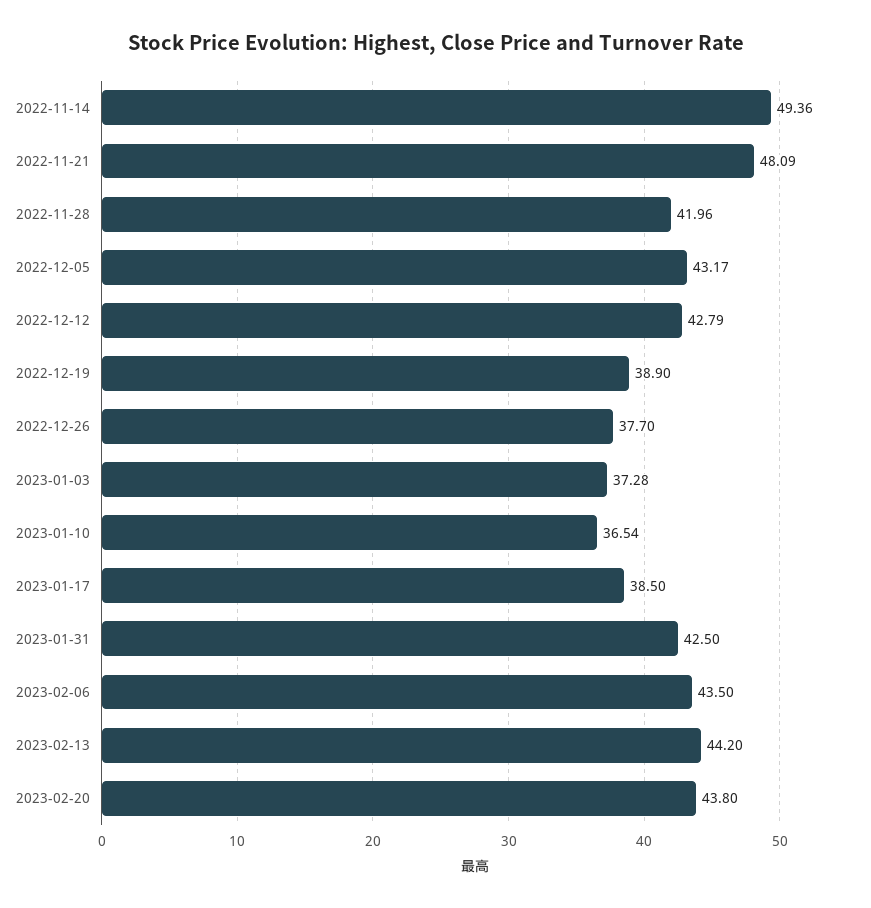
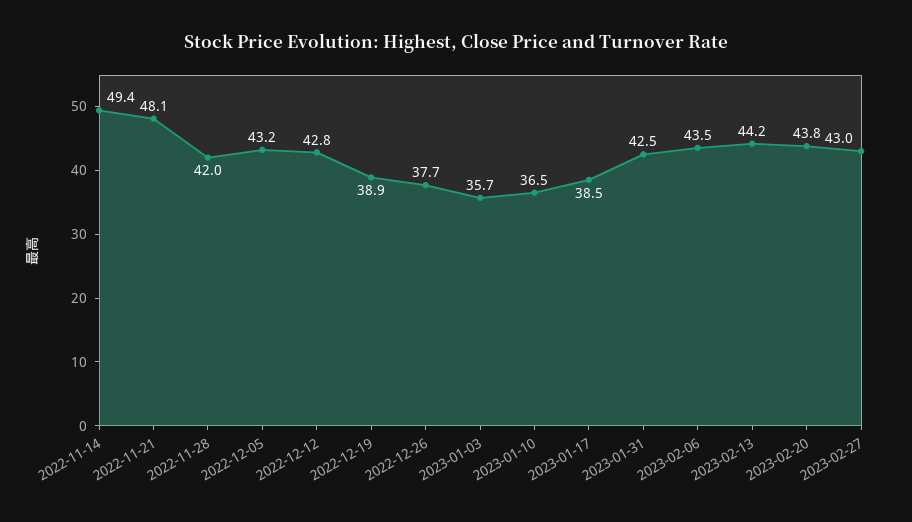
2023-01-03: 37.28 -> 35.7
2023-02-27: none -> 43

